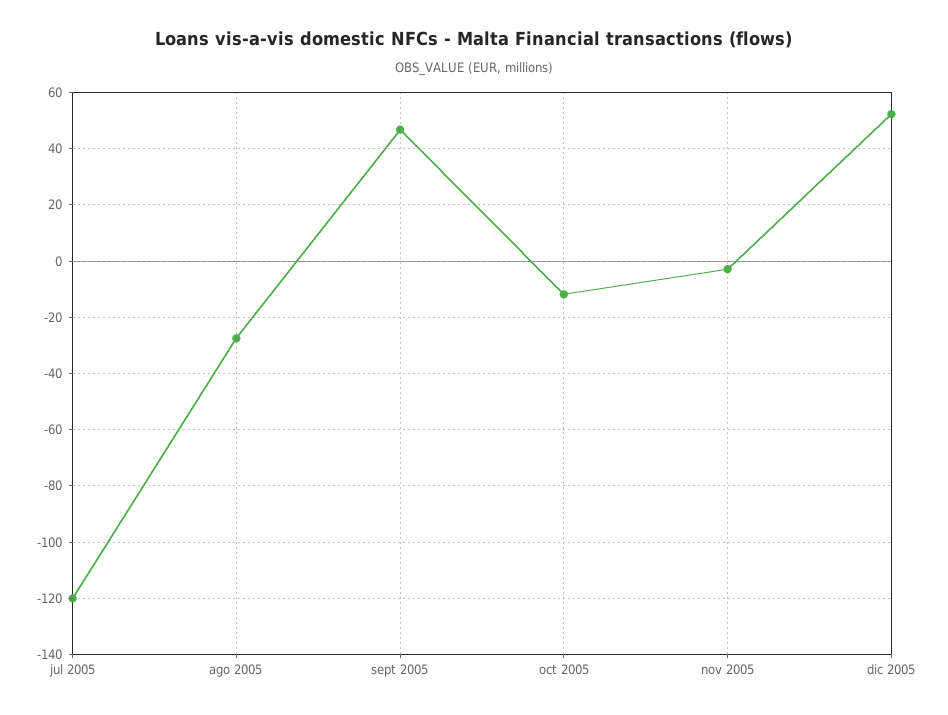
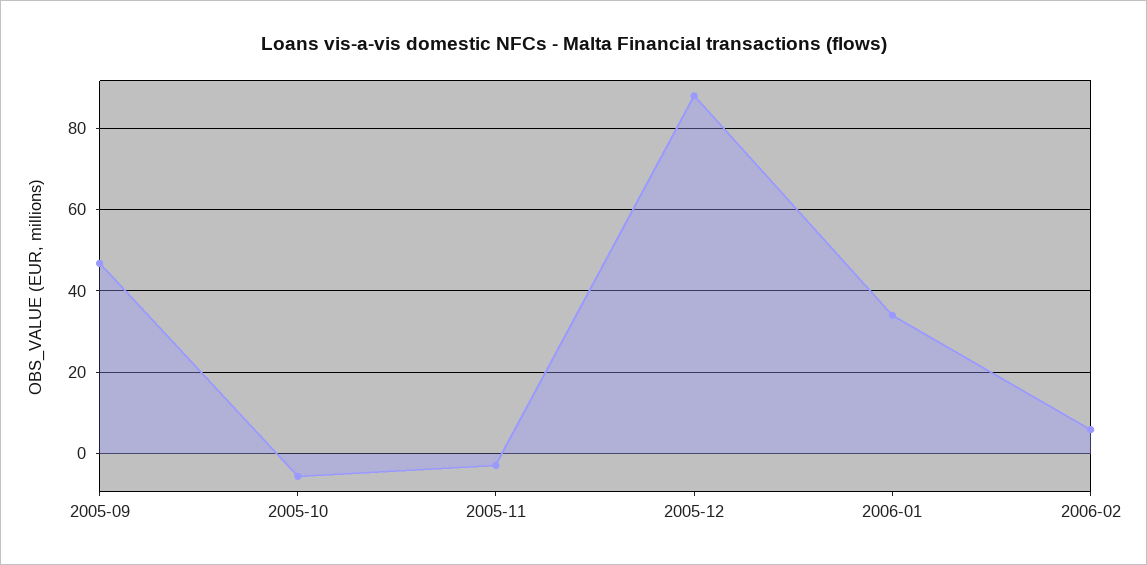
jul 2005: -120 -> none
ago 2005: -27.5 -> none
oct 2005: -12.5 -> -6
dic 2005: 52.5 -> 88
2006-01: none -> 34
2006-02: none -> 6

